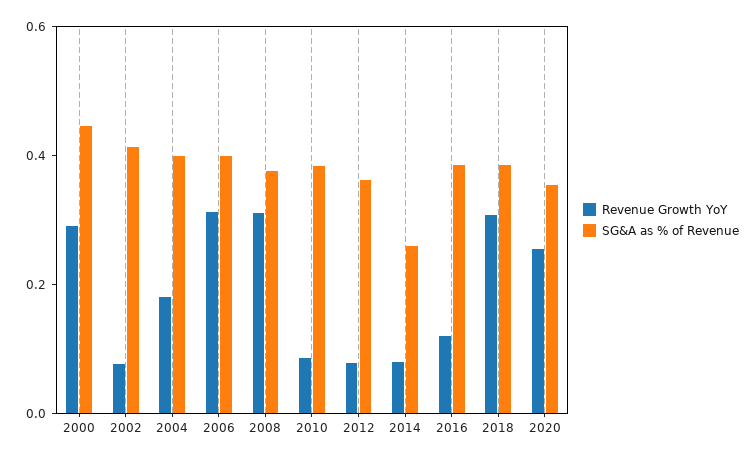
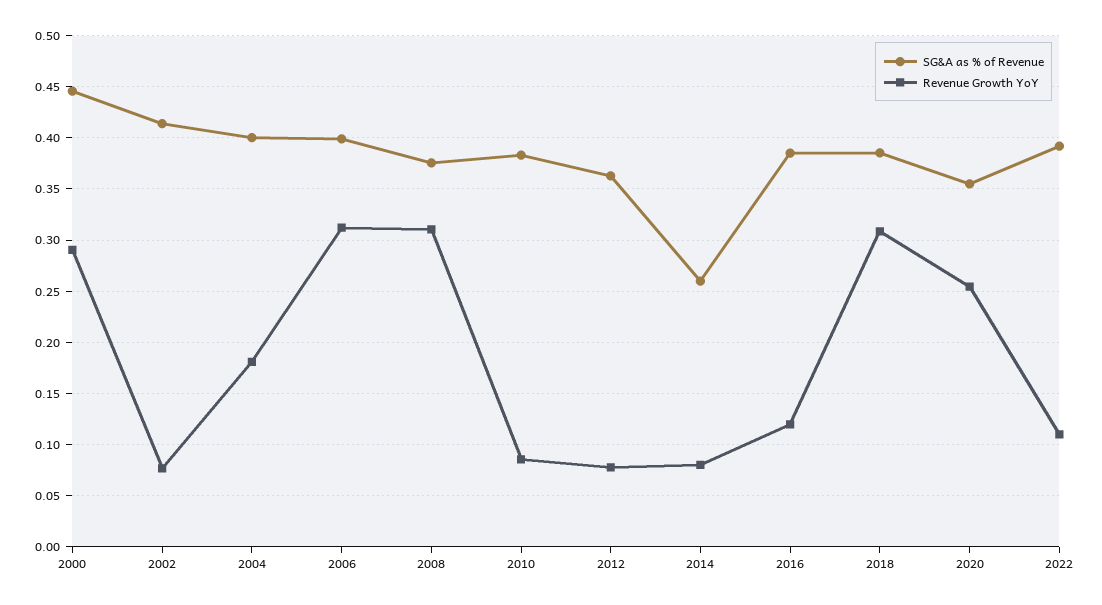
SG&A as % of Revenue, 2022: none -> 0.39
Revenue Growth YoY, 2022: none -> 0.11

